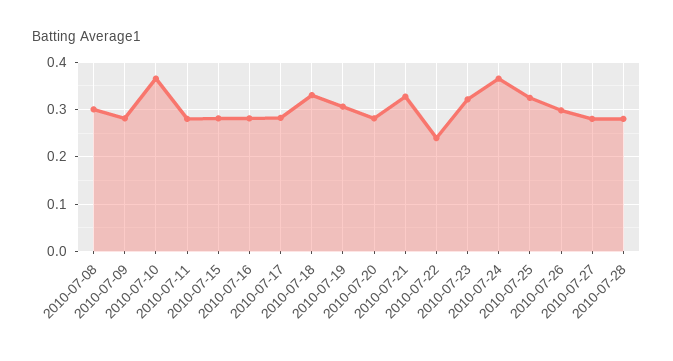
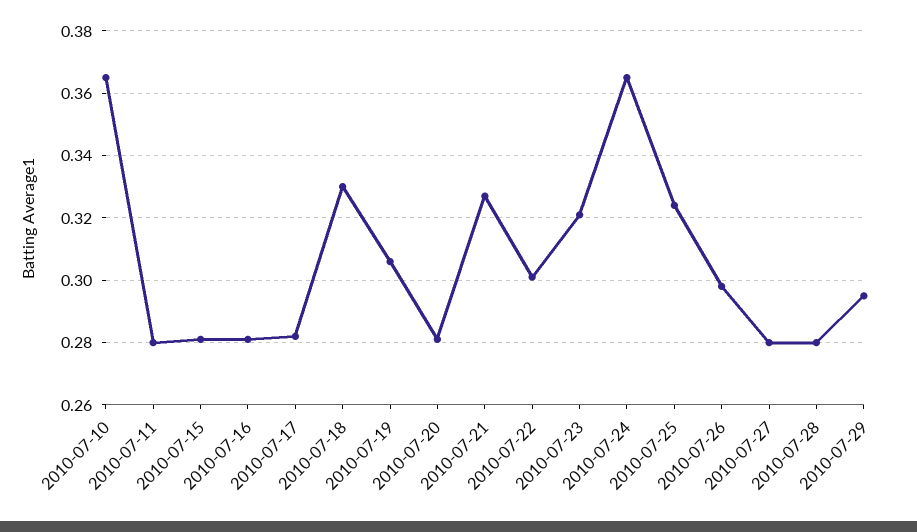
2010-07-08: 0.3 -> none
2010-07-09: 0.28 -> none
2010-07-22: 0.24 -> 0.3
2010-07-29: none -> 0.295

